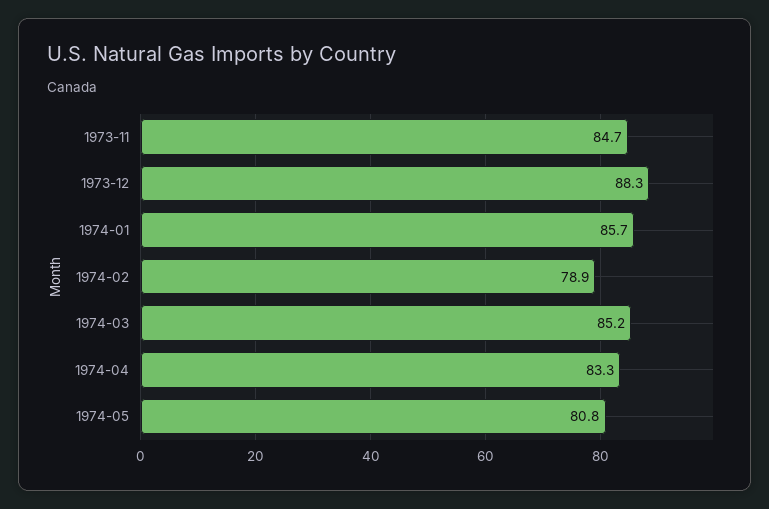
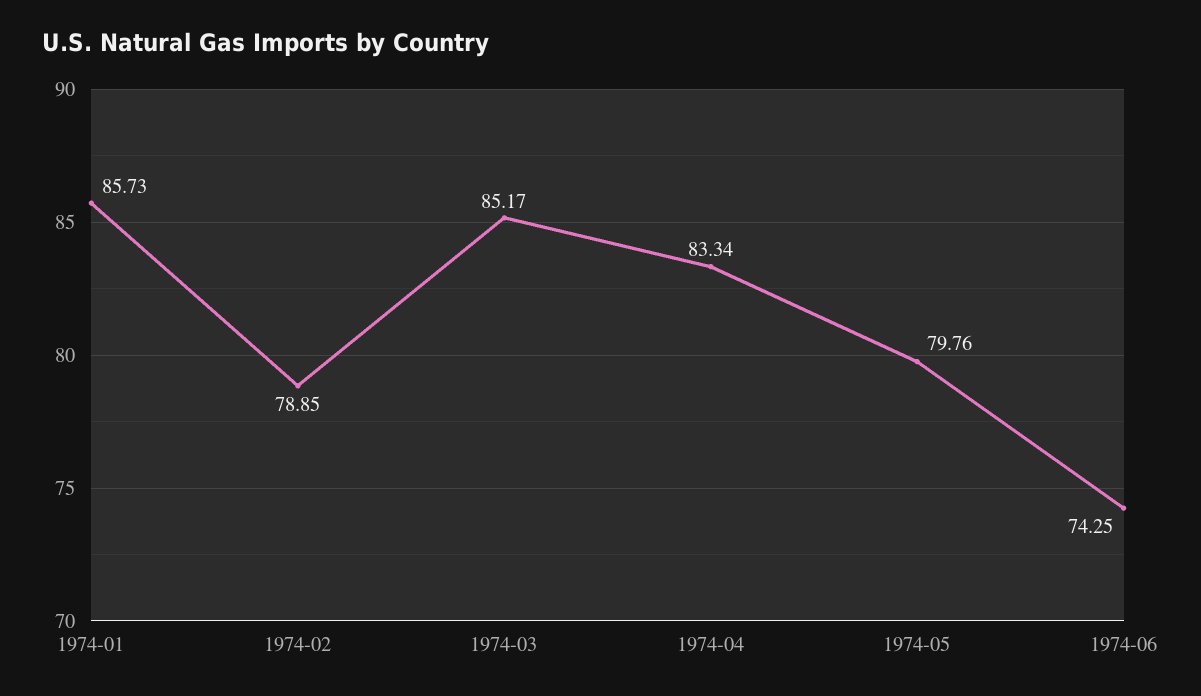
1973-11: 84.7 -> none
1973-12: 88.3 -> none
1974-05: 80.8 -> 79.76
1974-06: none -> 74.25

